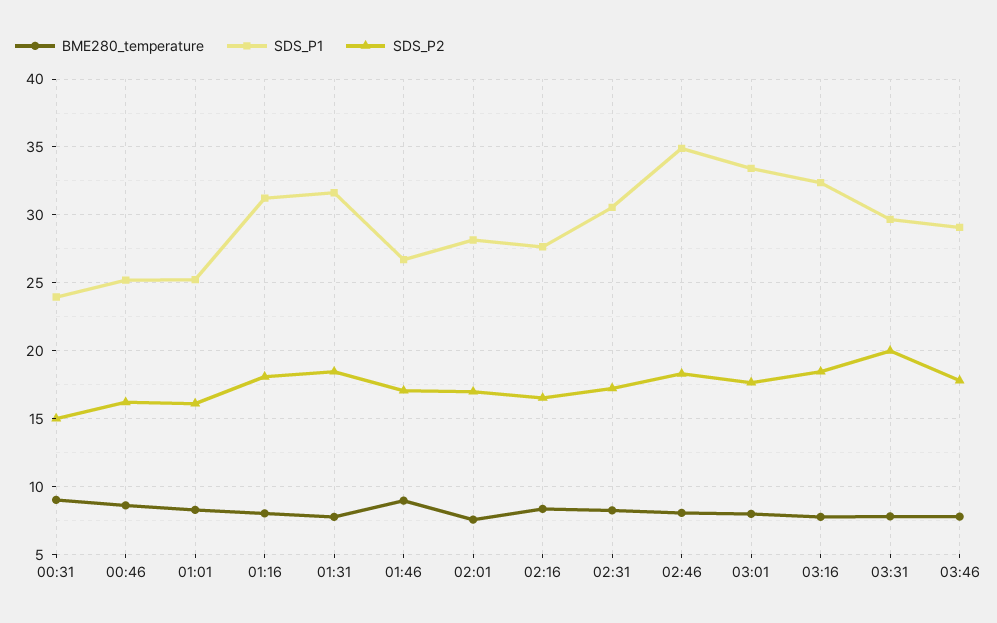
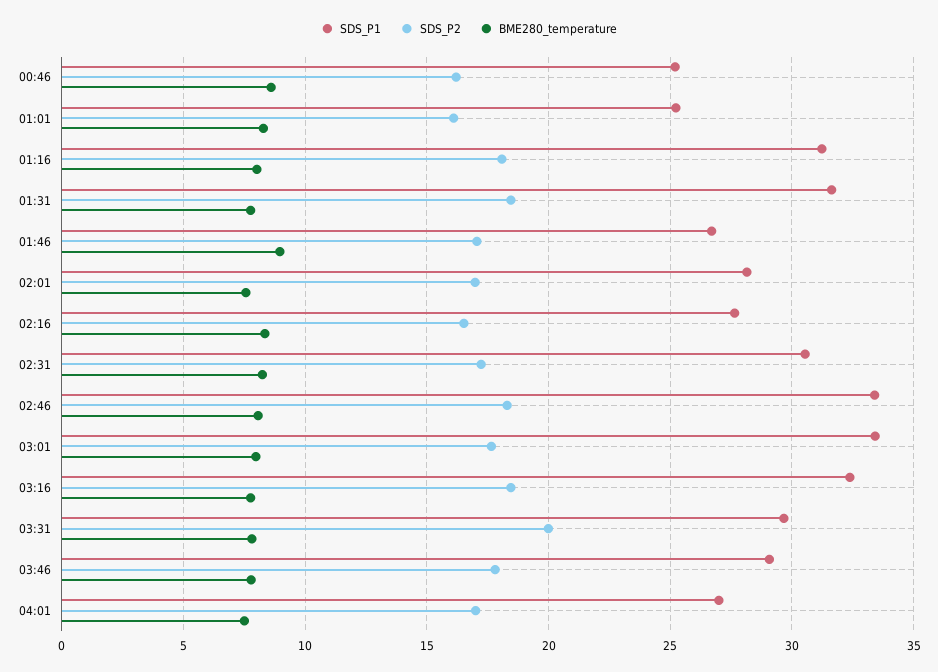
BME280_temperature, 00:31: 9 -> none
SDS_P1, 00:31: 24 -> none
SDS_P2, 00:31: 15 -> none
SDS_P1, 02:46: 35 -> 33.5
SDS_P1, 04:01: none -> 27
SDS_P2, 04:01: none -> 17
BME280_temperature, 04:01: none -> 7.5

